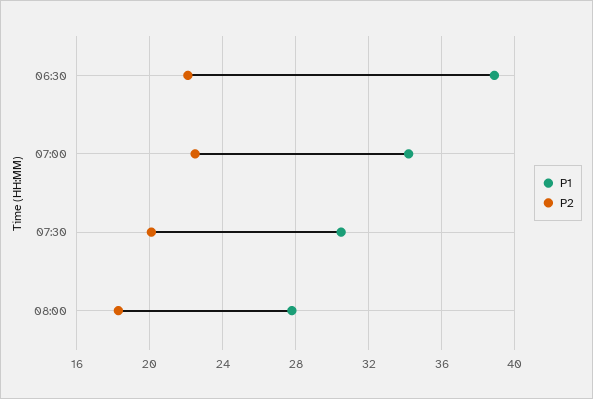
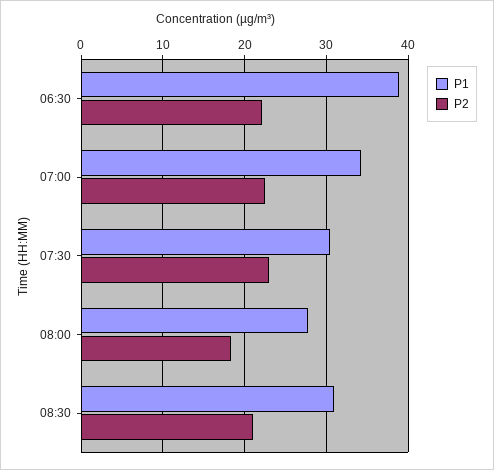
P2, 07:30: 20 -> 23
P1, 08:30: none -> 31
P2, 08:30: none -> 21

